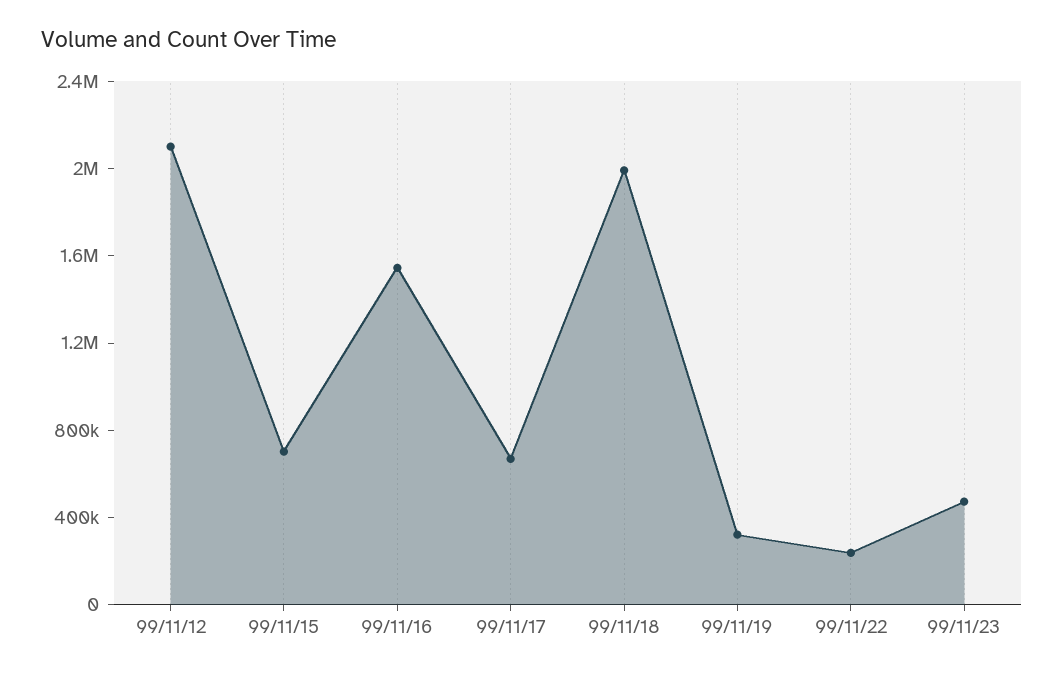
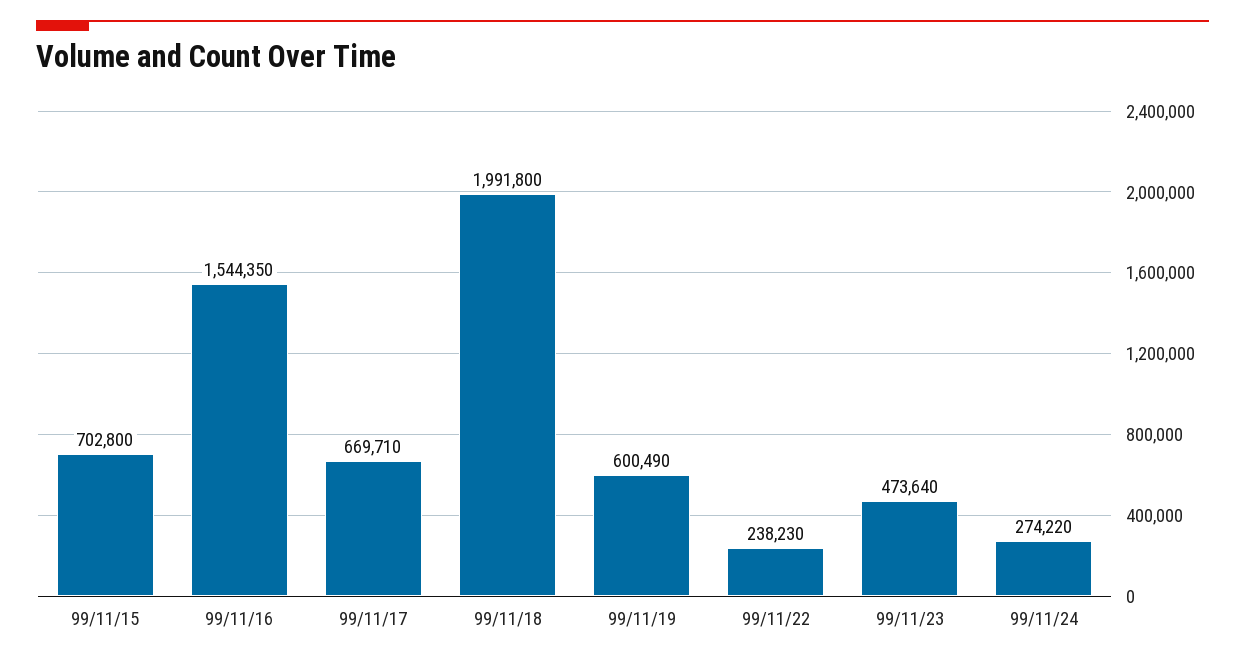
99/11/12: 2100000 -> none
99/11/19: 300000 -> 600490
99/11/24: none -> 274220

